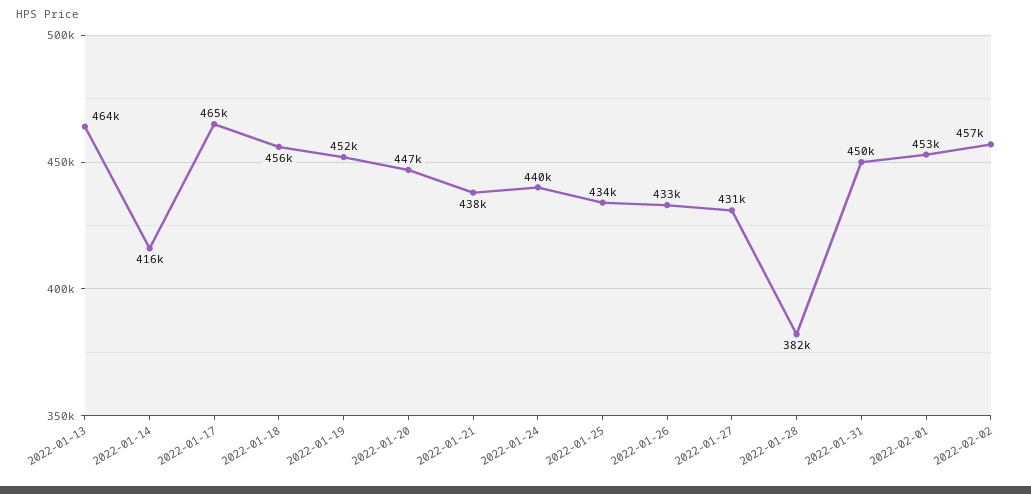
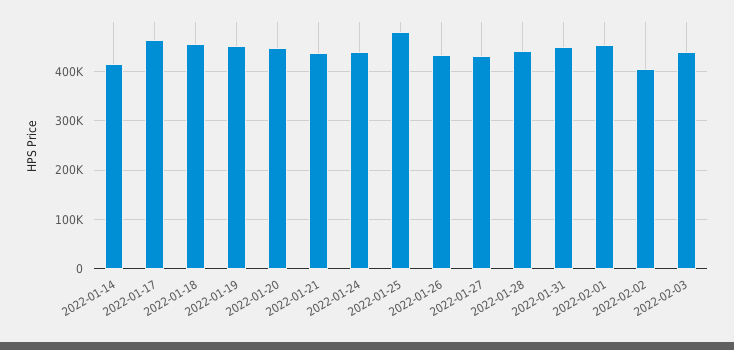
2022-01-13: 464000 -> none
2022-01-25: 434000 -> 480000
2022-01-28: 382000 -> 440000
2022-02-02: 457000 -> 400000
2022-02-03: none -> 440000

